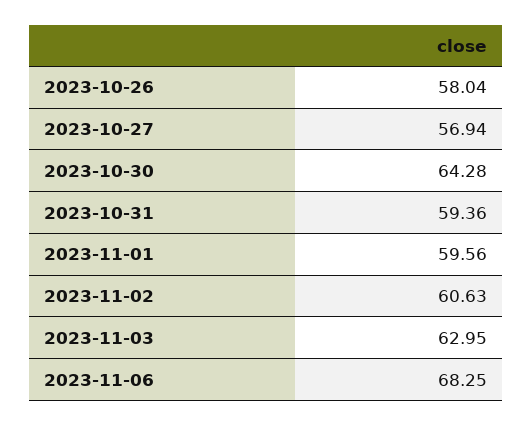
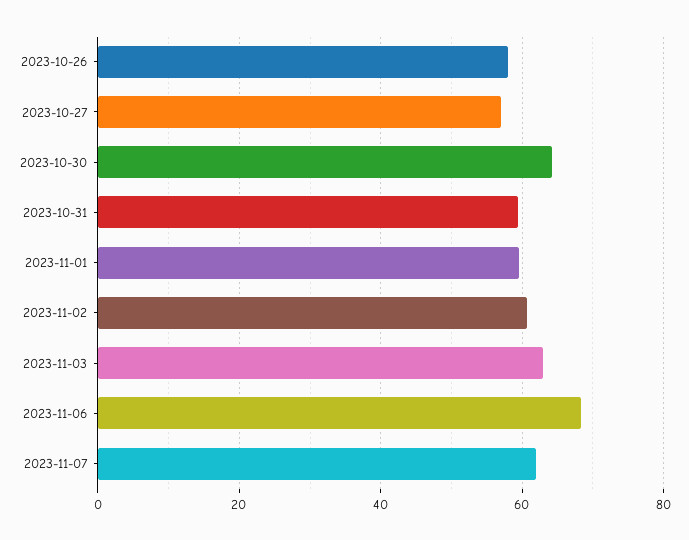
2023-11-07: none -> 62

